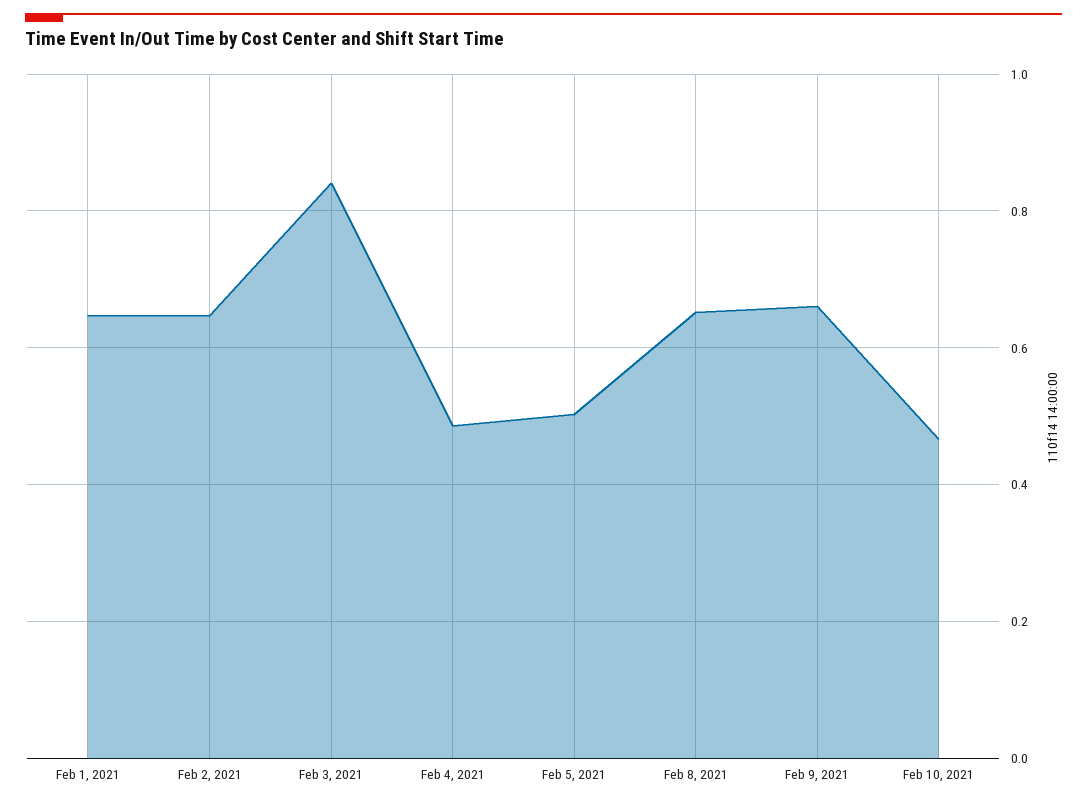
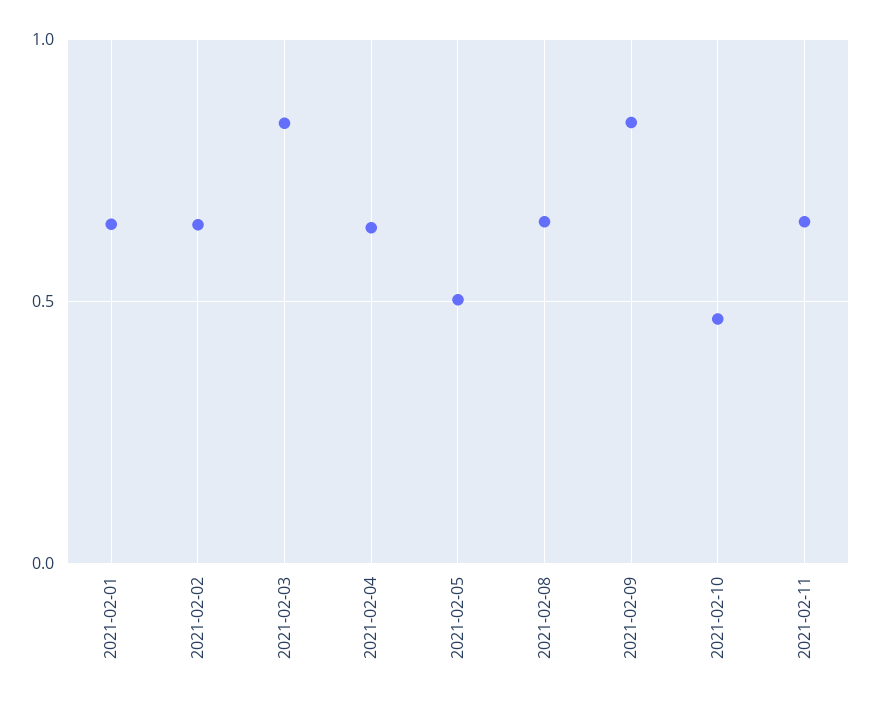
Feb 4, 2021: 0.48 -> 0.65
Feb 9, 2021: 0.66 -> 0.85
2021-02-11: none -> 0.65

